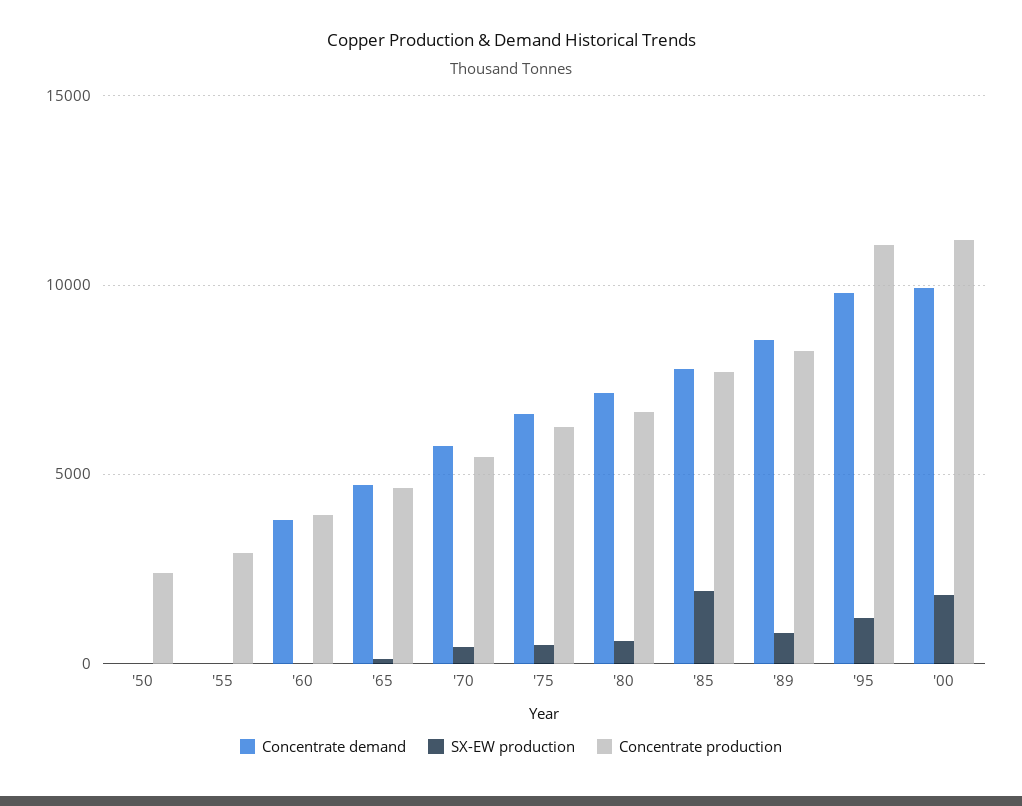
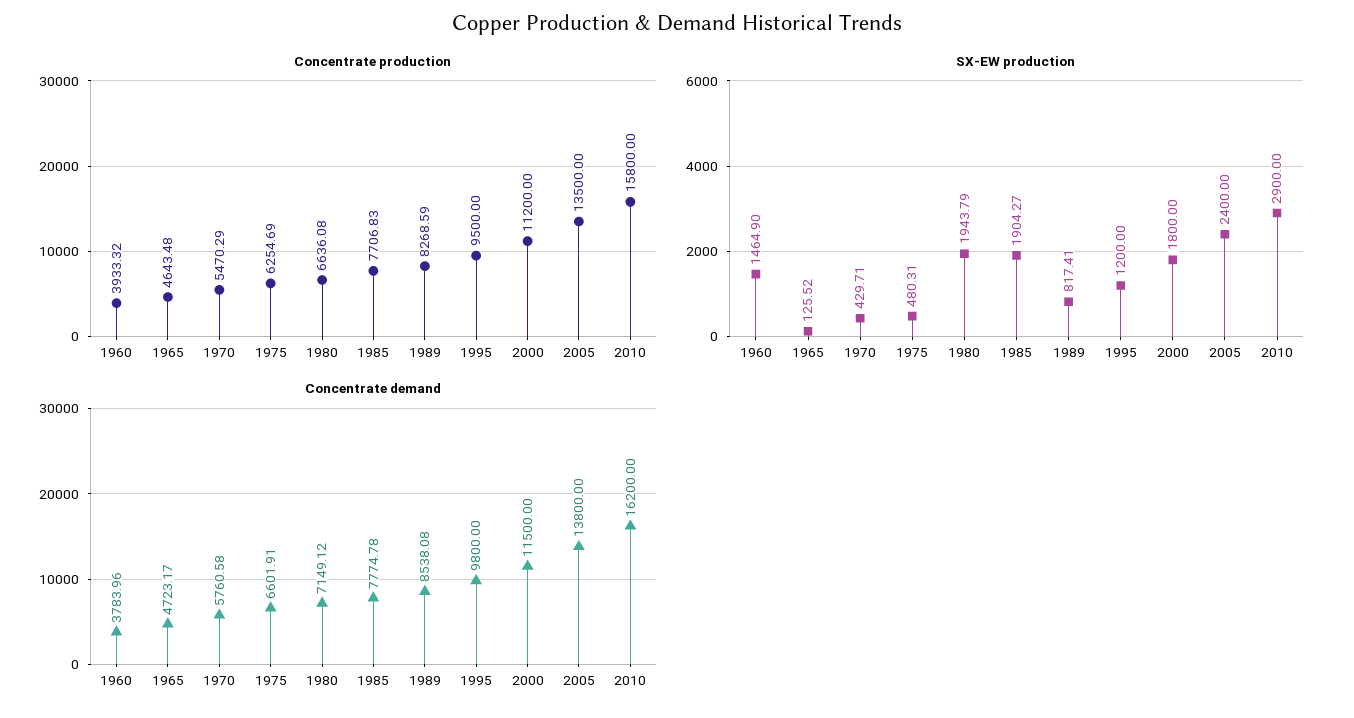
Concentrate demand, '50: 0 -> none
SX-EW production, '50: 0 -> none
Concentrate production, '50: 2500 -> none
Concentrate demand, '55: 0 -> none
SX-EW production, '55: 0 -> none
Concentrate production, '55: 3000 -> none
SX-EW production, '60: 0 -> 1464.9
SX-EW production, '80: 500 -> 1943.79
Concentrate production, '95: 11000 -> 9500
Concentrate demand, '00: 10000 -> 11500
Concentrate production, 2005: none -> 13500
Concentrate production, 2010: none -> 15800
SX-EW production, 2005: none -> 2400
SX-EW production, 2010: none -> 2900
Concentrate demand, 2005: none -> 13800
Concentrate demand, 2010: none -> 16200

